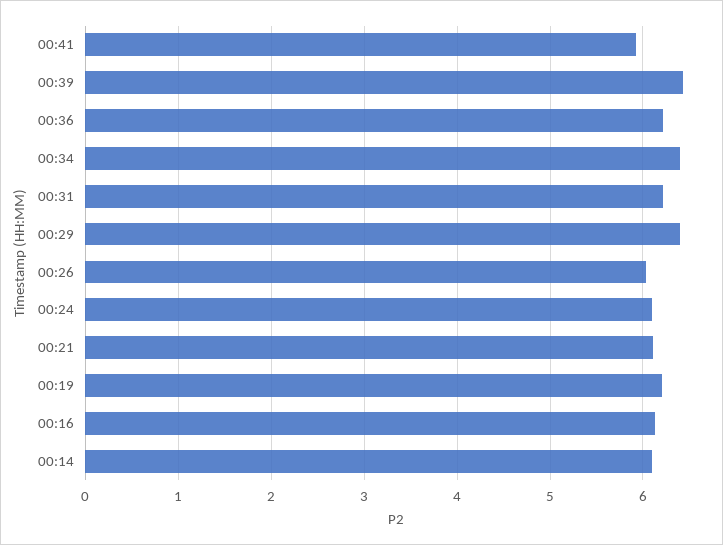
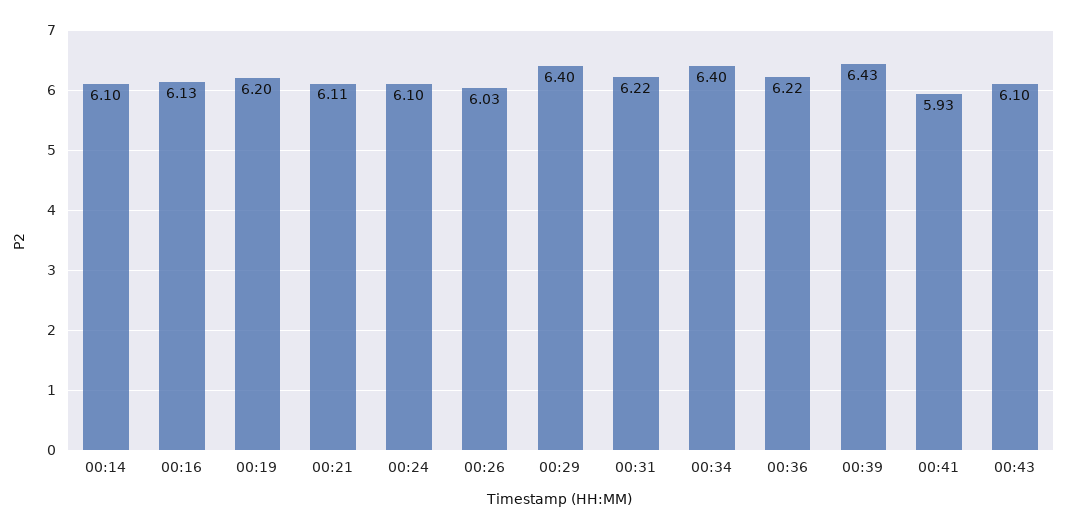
00:43: none -> 6.1

